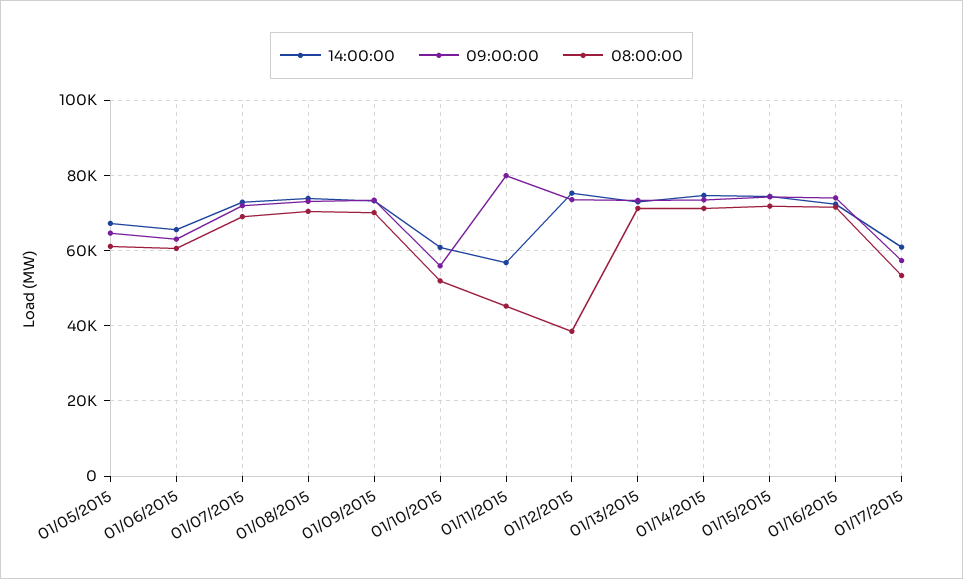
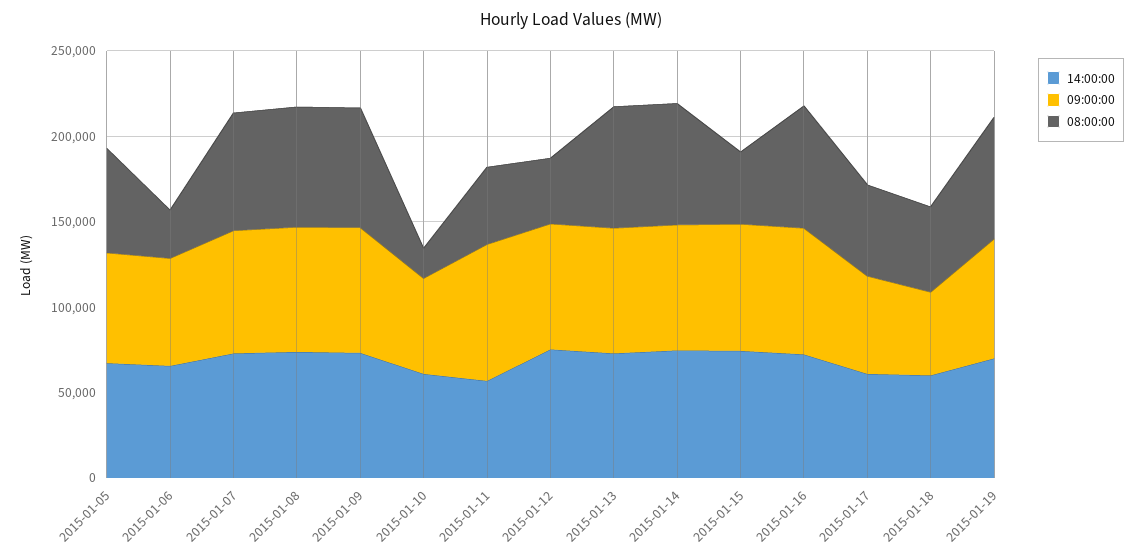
08:00:00, 01/06/2015: 60000 -> 30000
08:00:00, 01/10/2015: 52000 -> 20000
08:00:00, 01/15/2015: 72000 -> 40000
14:00:00, 2015-01-18: none -> 60000
09:00:00, 2015-01-18: none -> 50000
08:00:00, 2015-01-18: none -> 50000
14:00:00, 2015-01-19: none -> 70000
09:00:00, 2015-01-19: none -> 70000
08:00:00, 2015-01-19: none -> 70000

